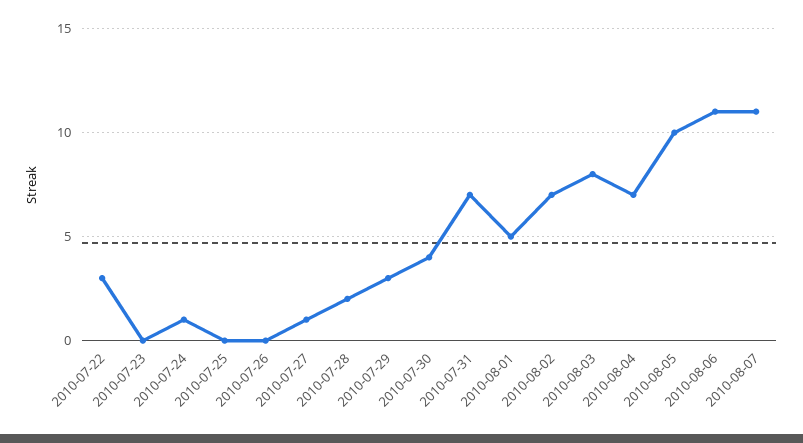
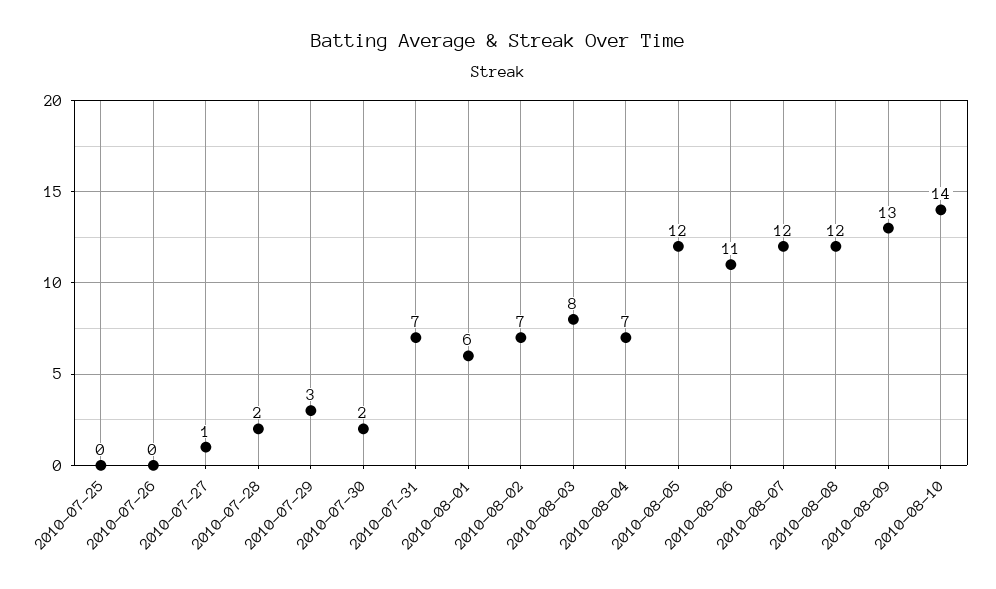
2010-07-22: 3 -> none
2010-07-23: 0 -> none
2010-07-24: 1 -> none
2010-07-30: 4 -> 2
2010-08-01: 5 -> 6
2010-08-05: 10 -> 12
2010-08-07: 11 -> 12
2010-08-08: none -> 12
2010-08-09: none -> 13
2010-08-10: none -> 14

